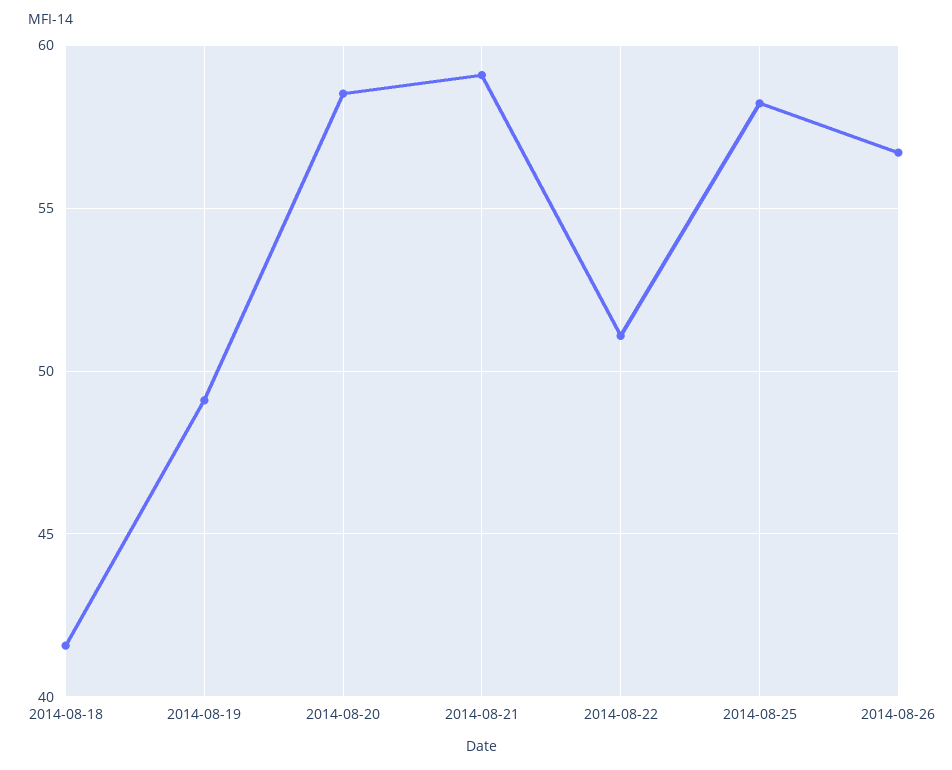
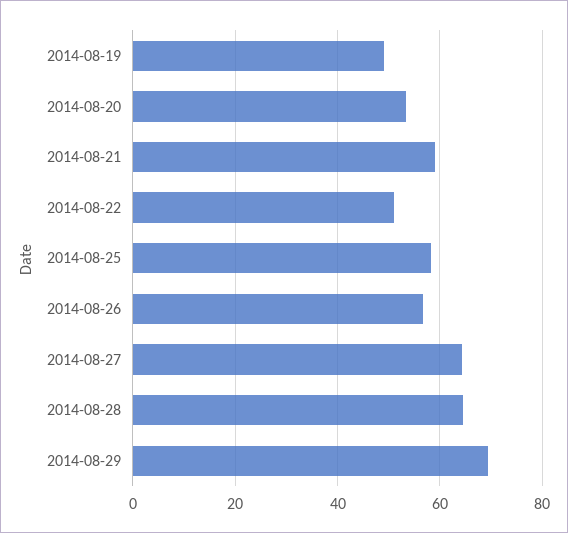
2014-08-18: 41.5 -> none
2014-08-20: 58.5 -> 54
2014-08-27: none -> 64
2014-08-28: none -> 64
2014-08-29: none -> 70

